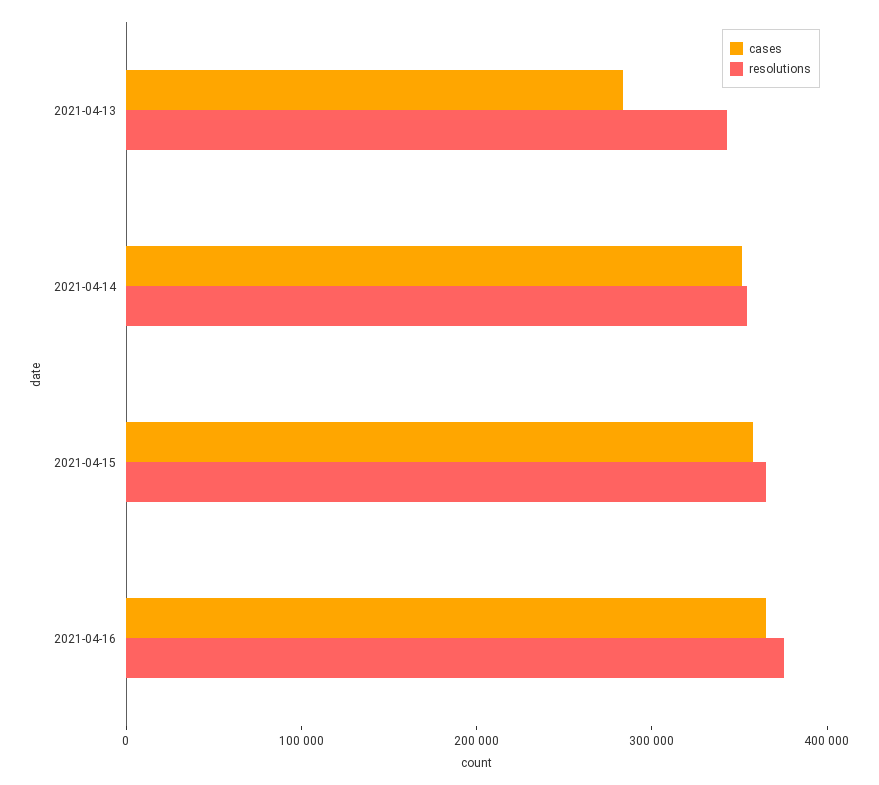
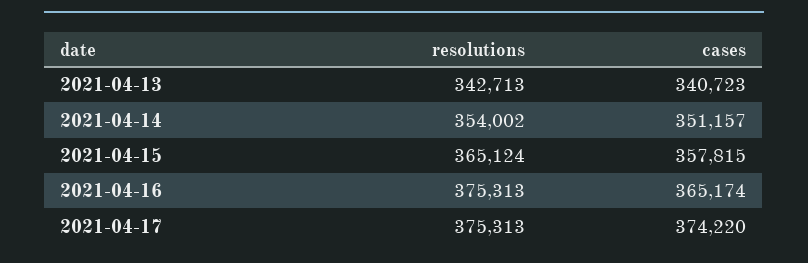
cases, 2021-04-13: 280000 -> 340723
resolutions, 2021-04-17: none -> 375313
cases, 2021-04-17: none -> 374220

